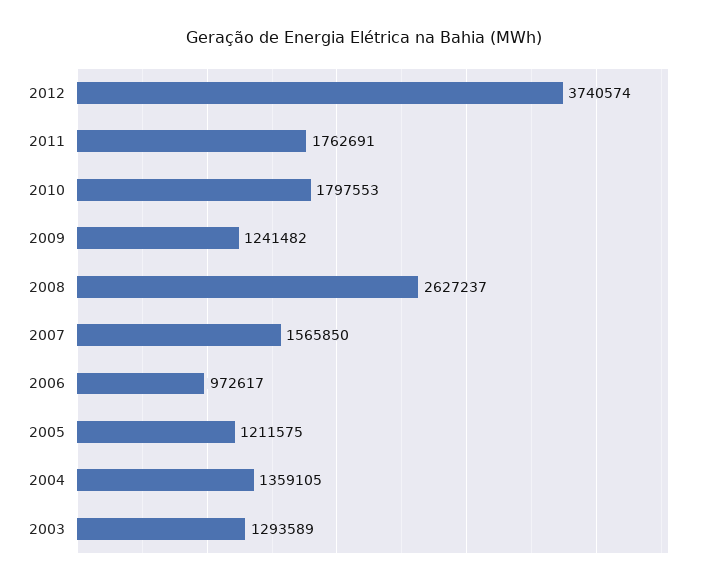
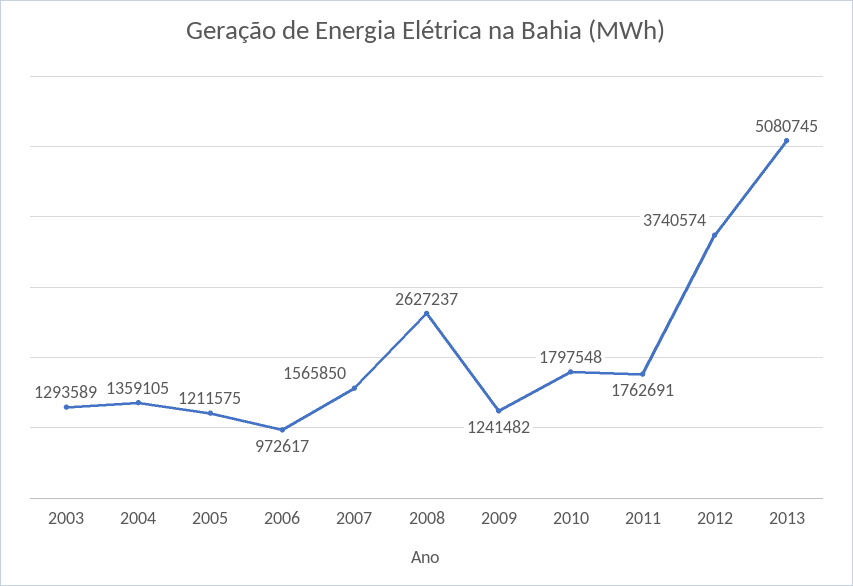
2010: 1797553 -> 1797548
2013: none -> 5080745

